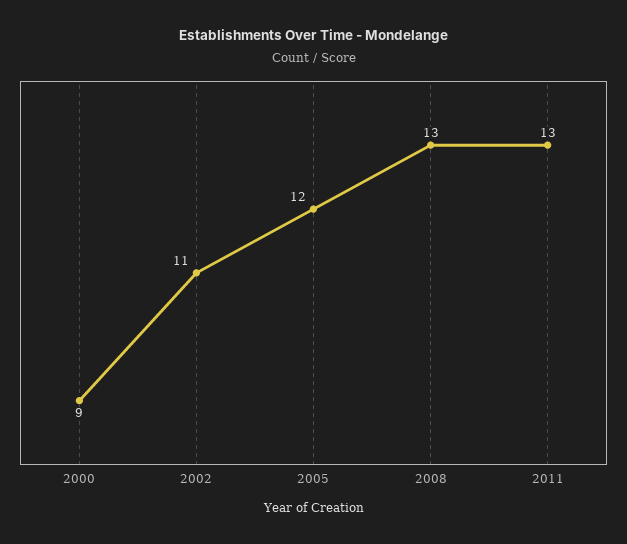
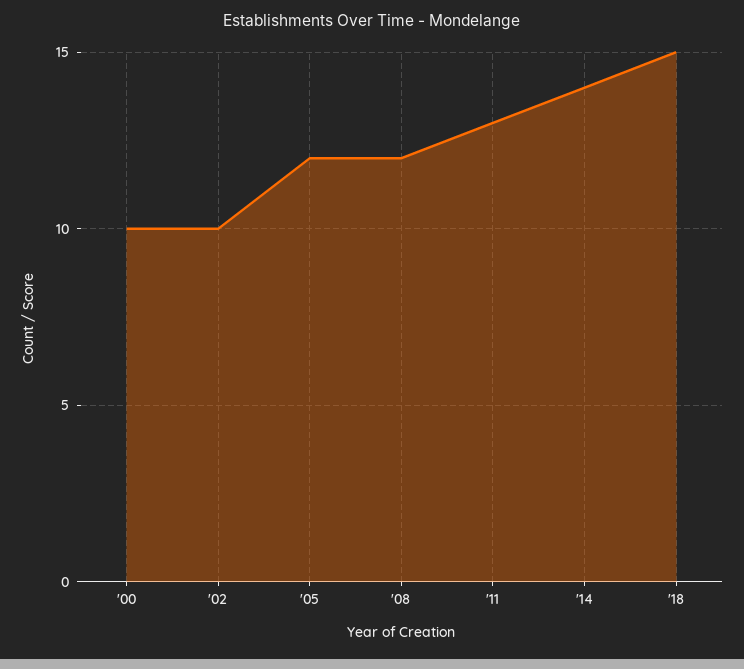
2000: 9 -> 10
2002: 11 -> 10
2008: 13 -> 12
'14: none -> 14
'18: none -> 15

